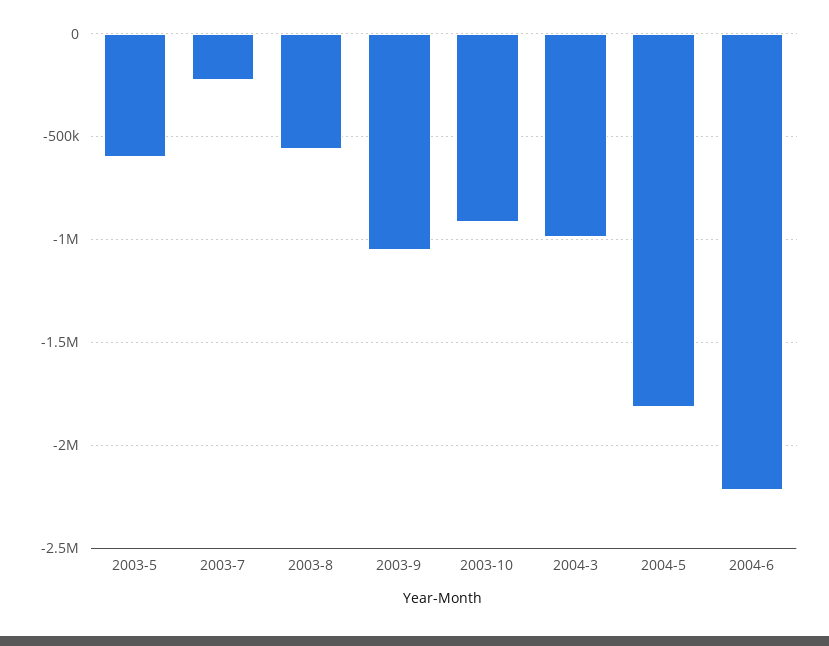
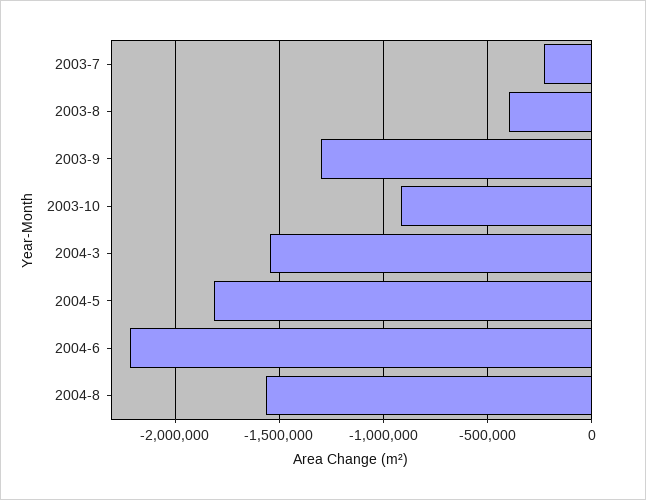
2003-5: -600000 -> none
2003-8: -550000 -> -400000
2003-9: -1050000 -> -1300000
2004-3: -1000000 -> -1550000
2004-8: none -> -1550000

